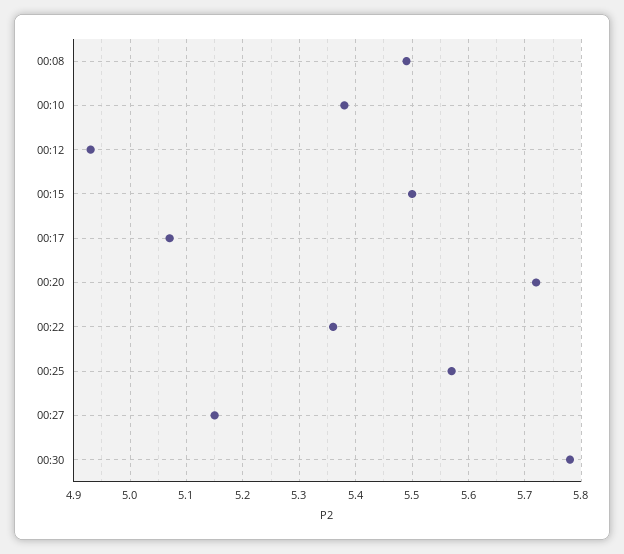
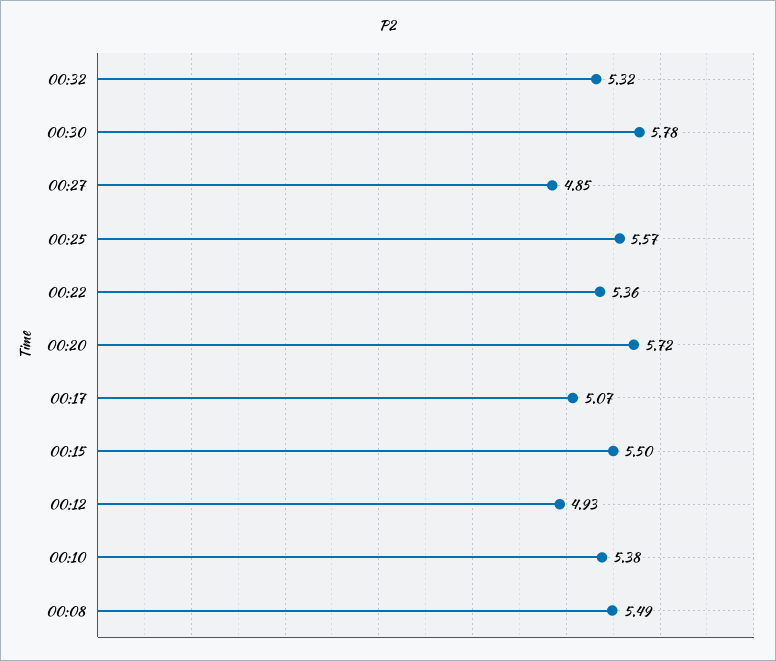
00:27: 5.15 -> 4.85
00:32: none -> 5.32

